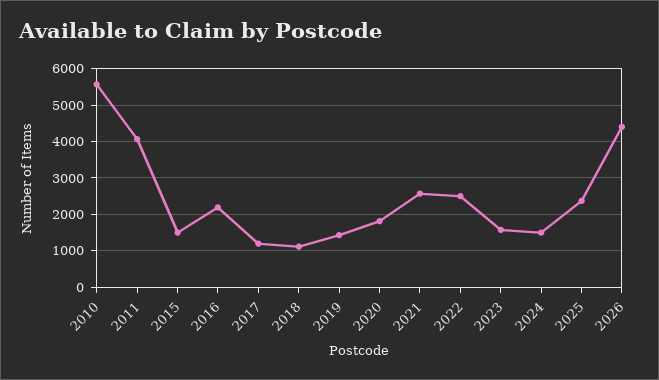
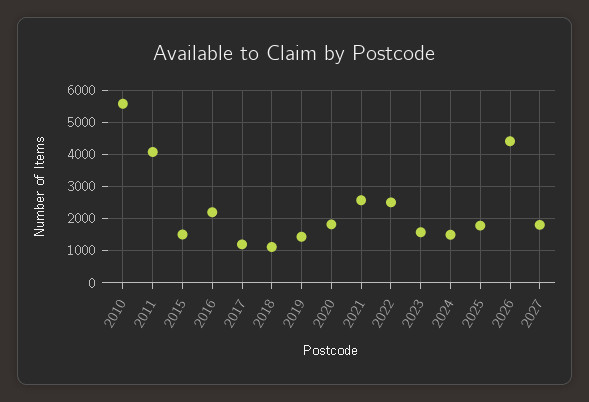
2025: 2400 -> 1800
2027: none -> 1800

